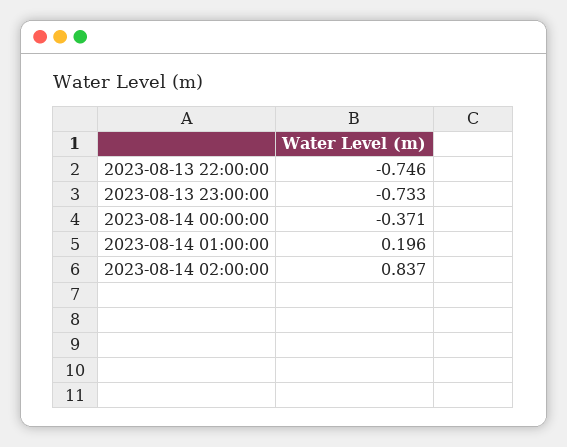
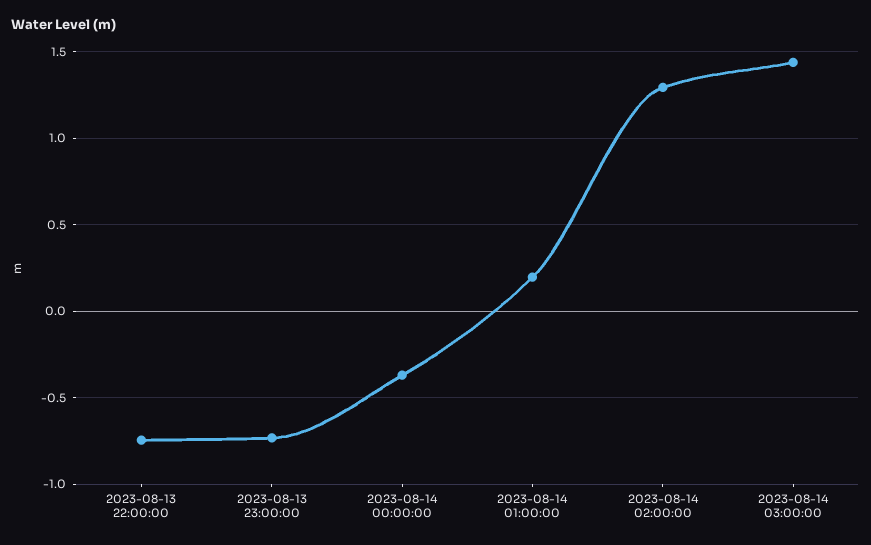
2023-08-14 02:00:00: 0.837 -> 1.3
2023-08-14 03:00:00: none -> 1.45

